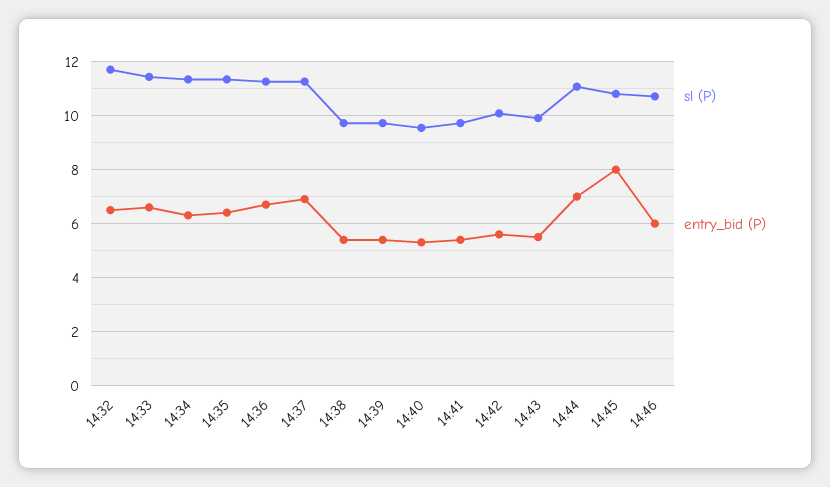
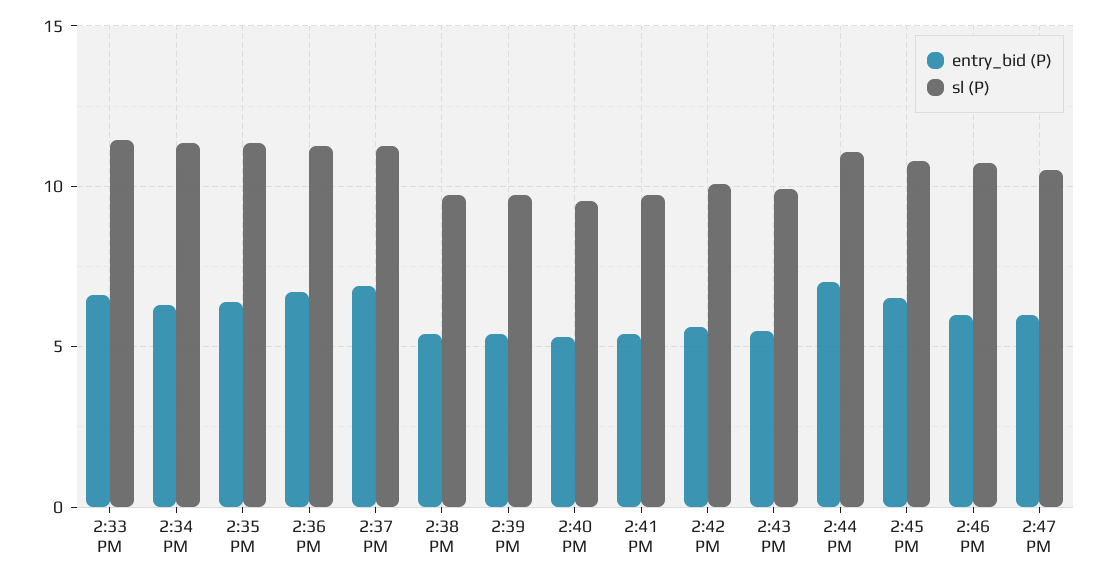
sl (P), 14:32: 11.75 -> none
entry_bid (P), 14:32: 6.5 -> none
entry_bid (P), 14:45: 8 -> 6.5
entry_bid (P), 2:47 PM: none -> 6
sl (P), 2:47 PM: none -> 10.5

